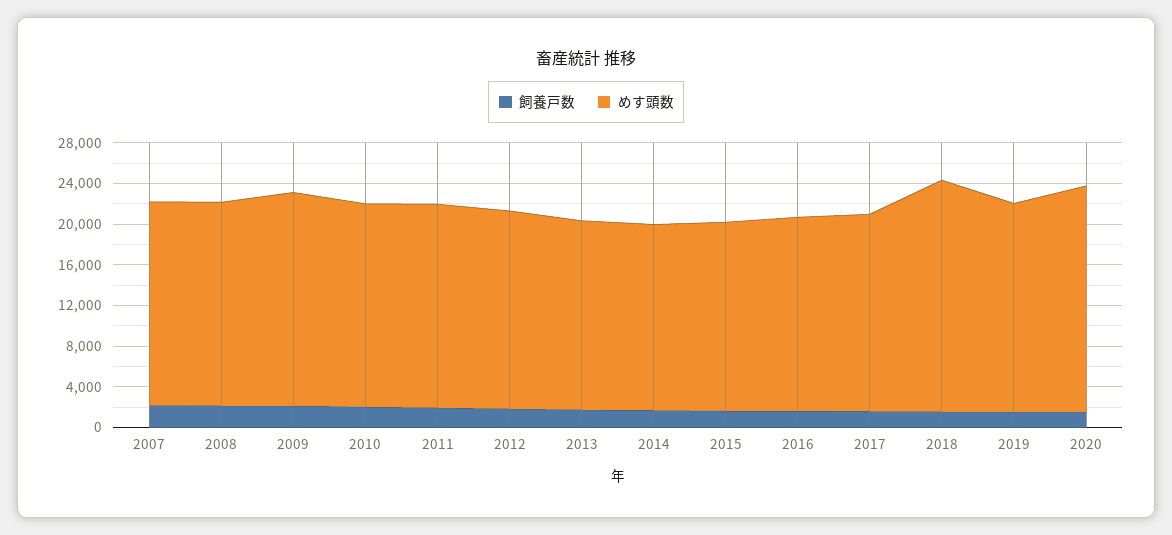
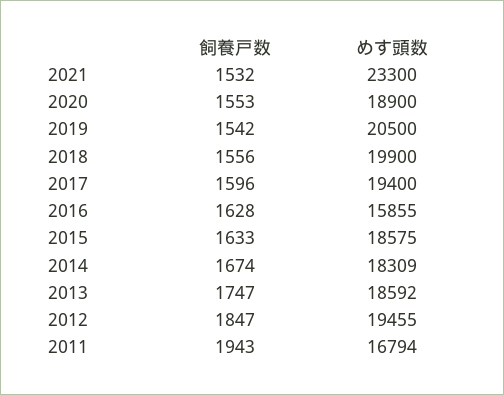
飼養戸数, 2007: 2000 -> none
めす頭数, 2007: 20000 -> none
飼養戸数, 2008: 2000 -> none
めす頭数, 2008: 20000 -> none
飼養戸数, 2009: 2000 -> none
めす頭数, 2009: 21000 -> none
飼養戸数, 2010: 2000 -> none
めす頭数, 2010: 20000 -> none
めす頭数, 2011: 20000 -> 16794
めす頭数, 2016: 19000 -> 15855
めす頭数, 2018: 23000 -> 19900
めす頭数, 2020: 22000 -> 18900
飼養戸数, 2021: none -> 1532
めす頭数, 2021: none -> 23300

